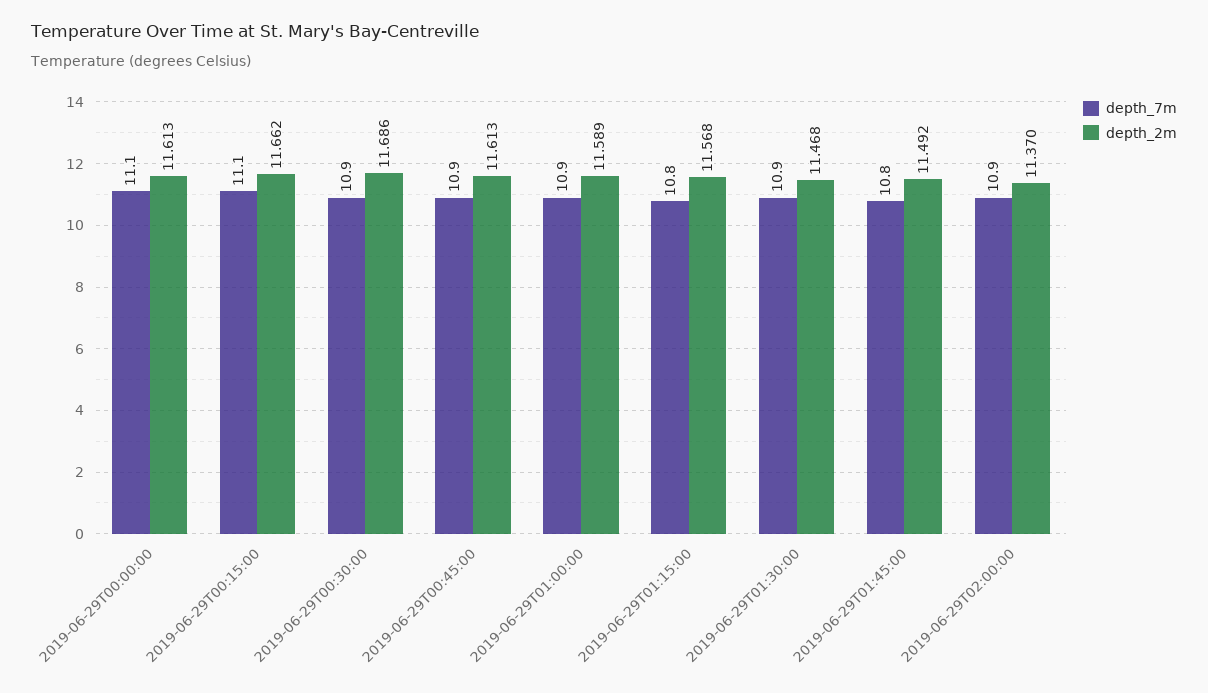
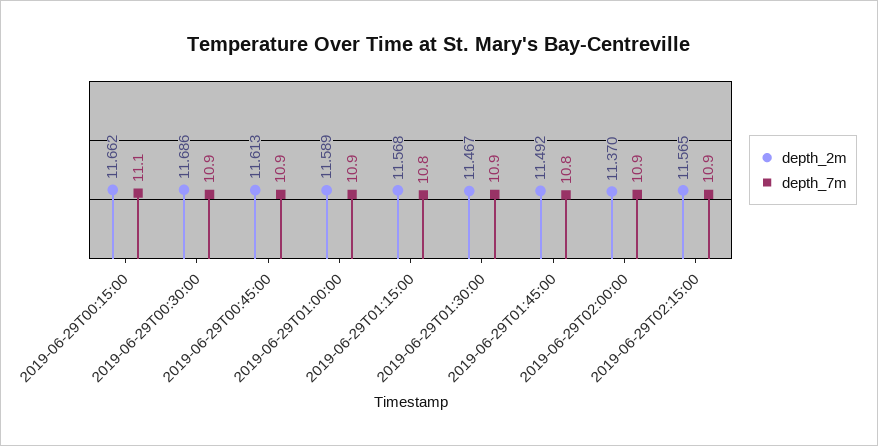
depth_7m, 2019-06-29T00:00:00: 11.1 -> none
depth_2m, 2019-06-29T00:00:00: 11.613 -> none
depth_2m, 2019-06-29T01:30:00: 11.468 -> 11.467
depth_2m, 2019-06-29T02:15:00: none -> 11.565
depth_7m, 2019-06-29T02:15:00: none -> 10.9

